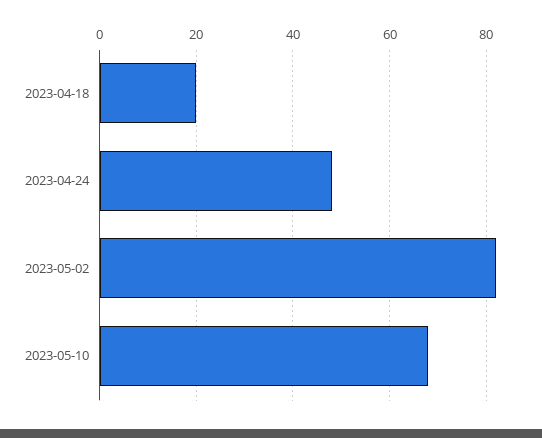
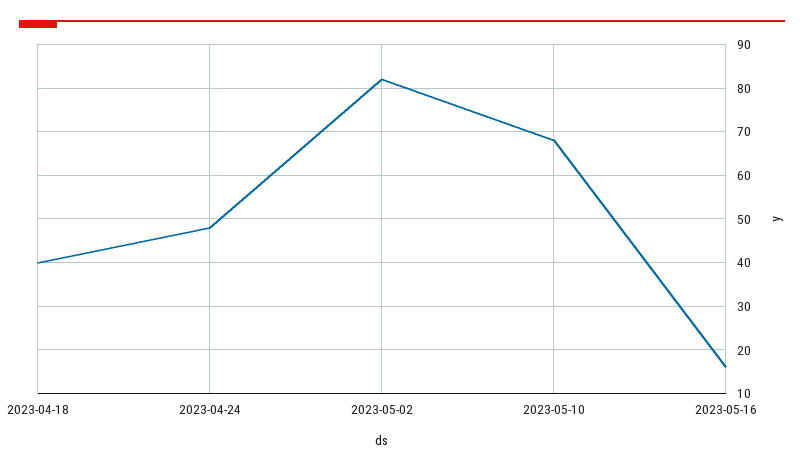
2023-04-18: 20 -> 40
2023-05-16: none -> 15

